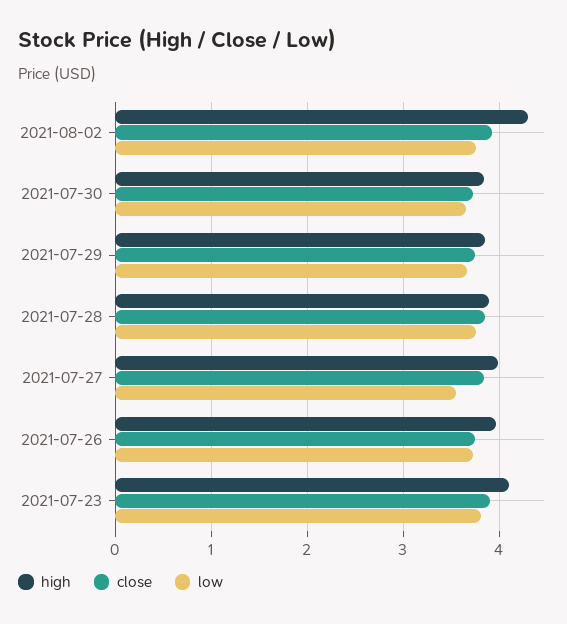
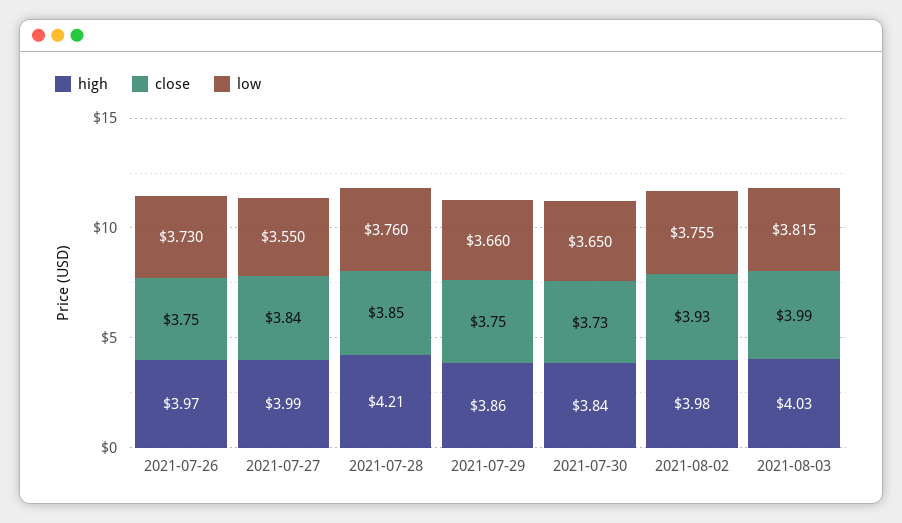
high, 2021-08-02: 4.3 -> 3.98
high, 2021-07-28: 3.9 -> 4.21
high, 2021-07-23: 4.1 -> none
close, 2021-07-23: 3.9 -> none
low, 2021-07-23: 3.8 -> none
high, 2021-08-03: none -> 4.03
close, 2021-08-03: none -> 3.99
low, 2021-08-03: none -> 3.815

